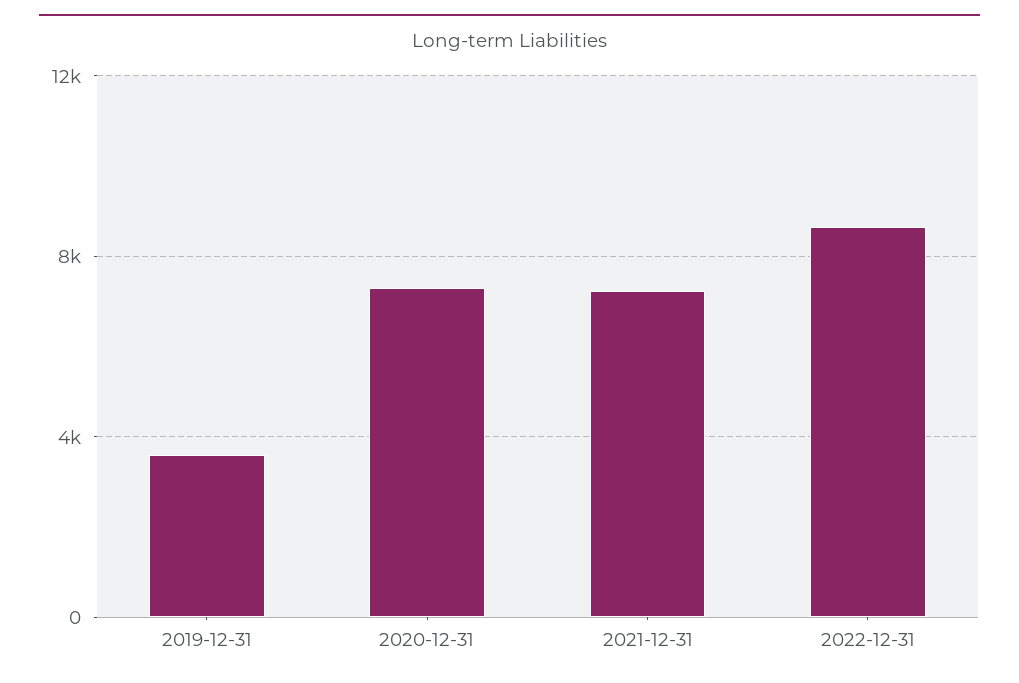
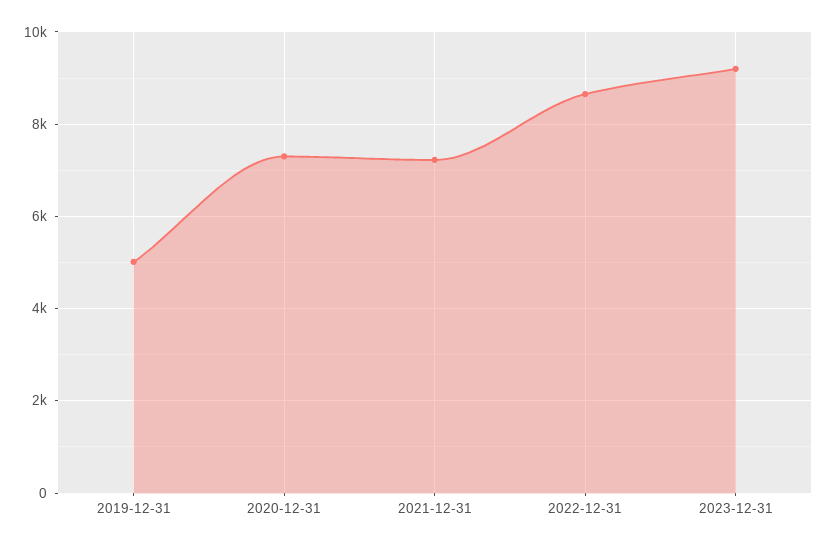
2019-12-31: 3500 -> 5000
2023-12-31: none -> 9200

